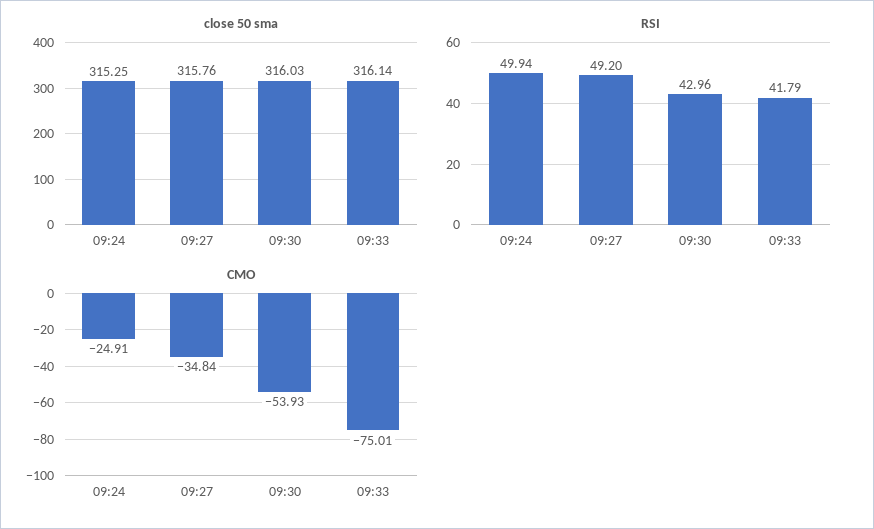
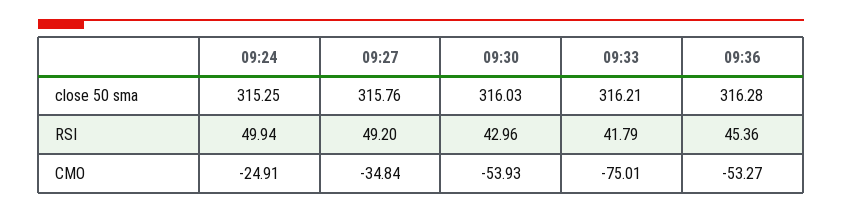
close 50 sma, 09:33: 316.14 -> 316.21
close 50 sma, 09:36: none -> 316.28
RSI, 09:36: none -> 45.36
CMO, 09:36: none -> -53.27

